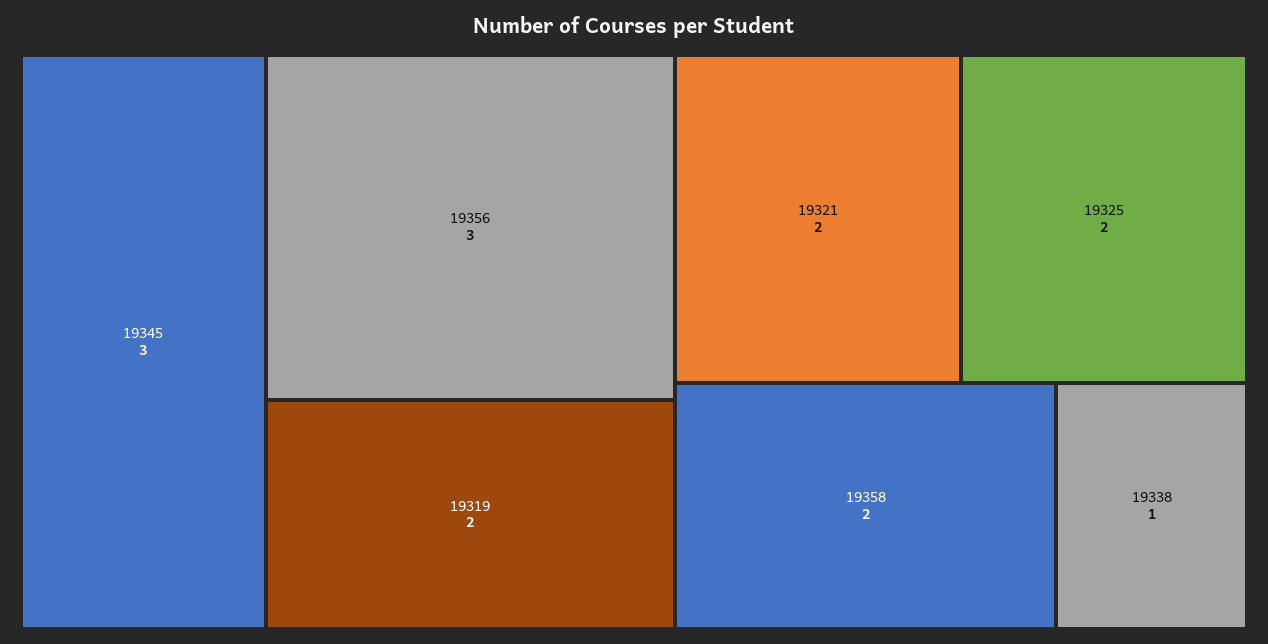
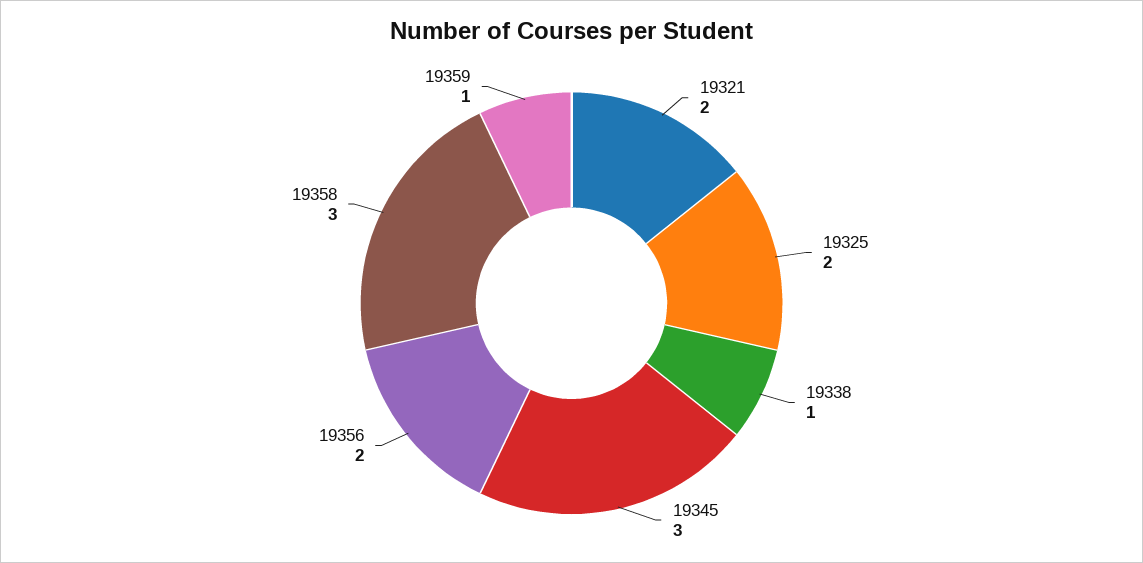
19356: 3 -> 2
19319: 2 -> none
19358: 2 -> 3
19359: none -> 1

